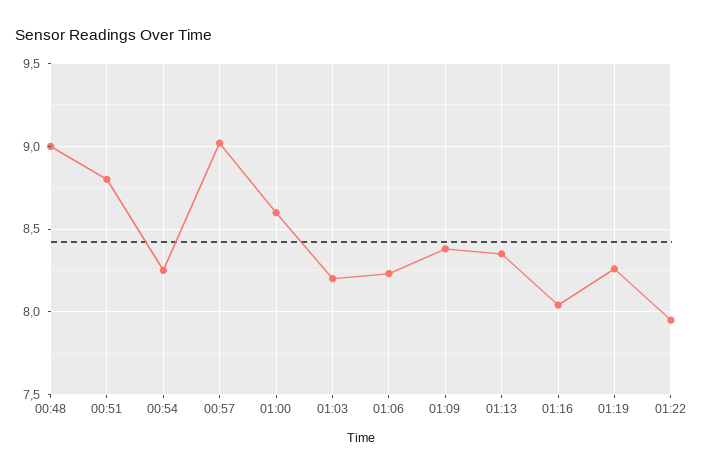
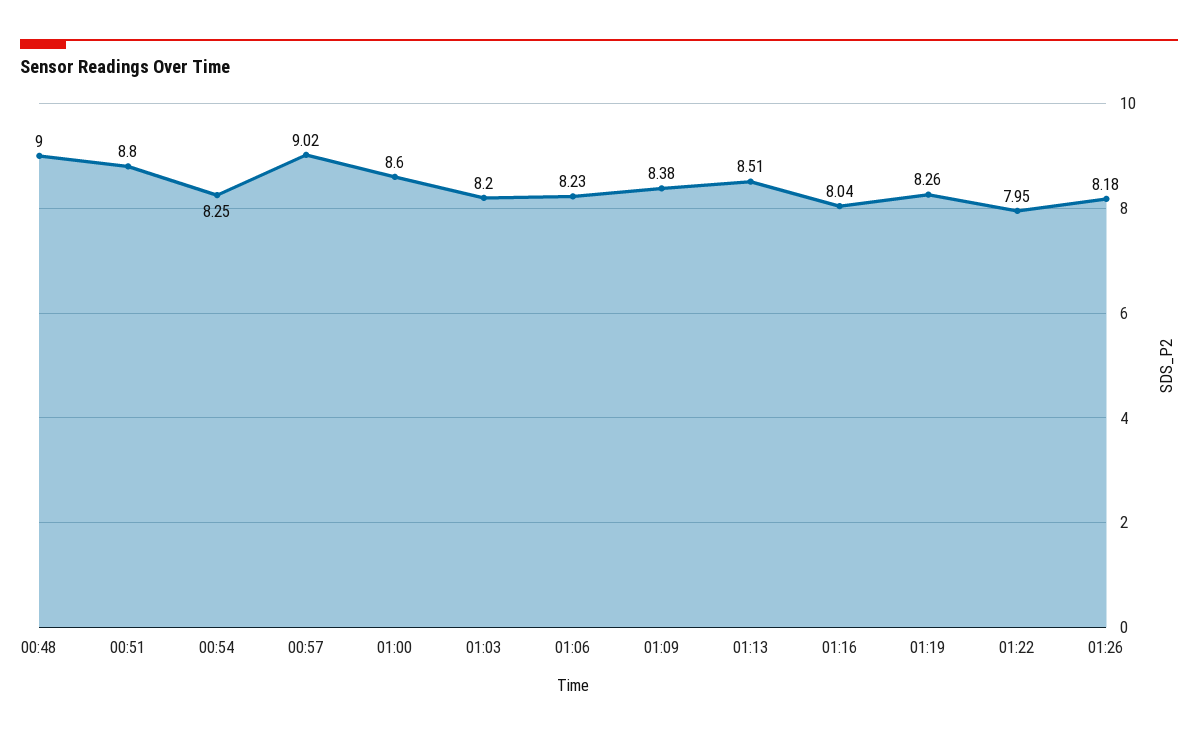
01:13: 8.35 -> 8.51
01:26: none -> 8.18

